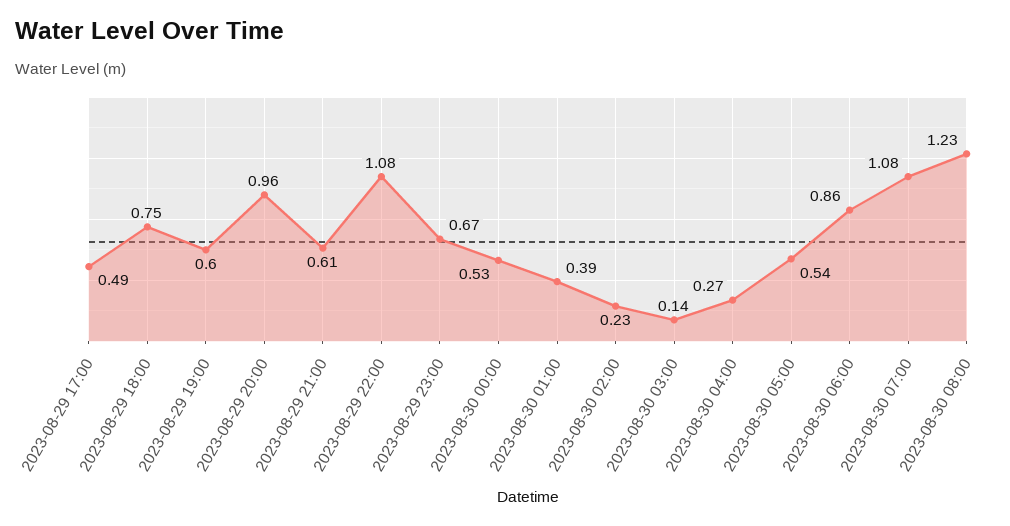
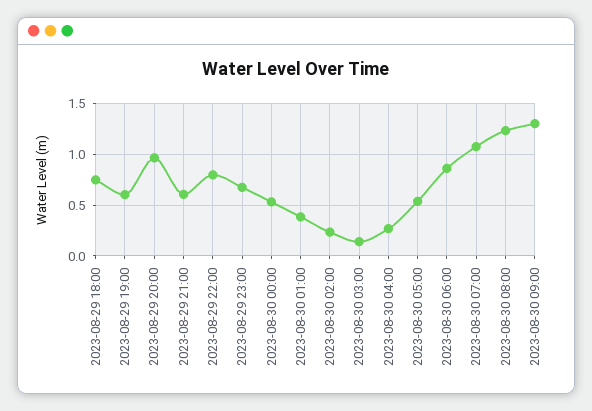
2023-08-29 17:00: 0.49 -> none
2023-08-29 22:00: 1.08 -> 0.8
2023-08-30 09:00: none -> 1.3

